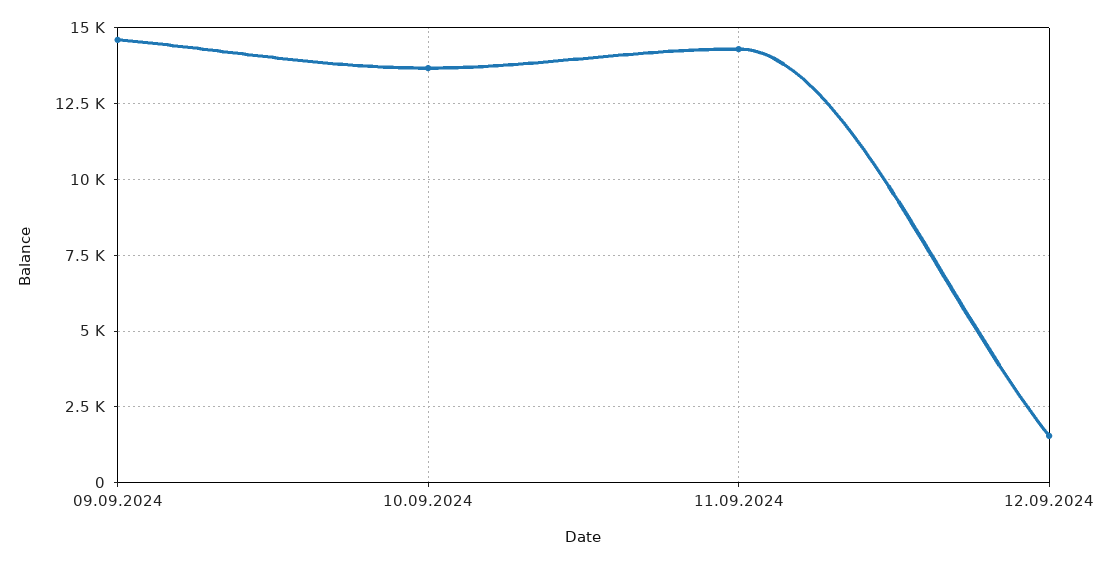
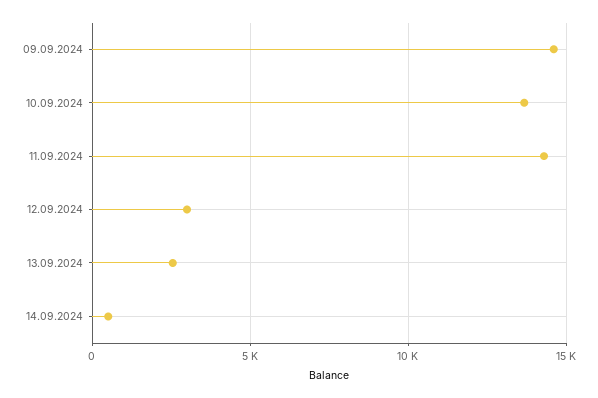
12.09.2024: 1500 -> 3000
13.09.2024: none -> 2500
14.09.2024: none -> 500

